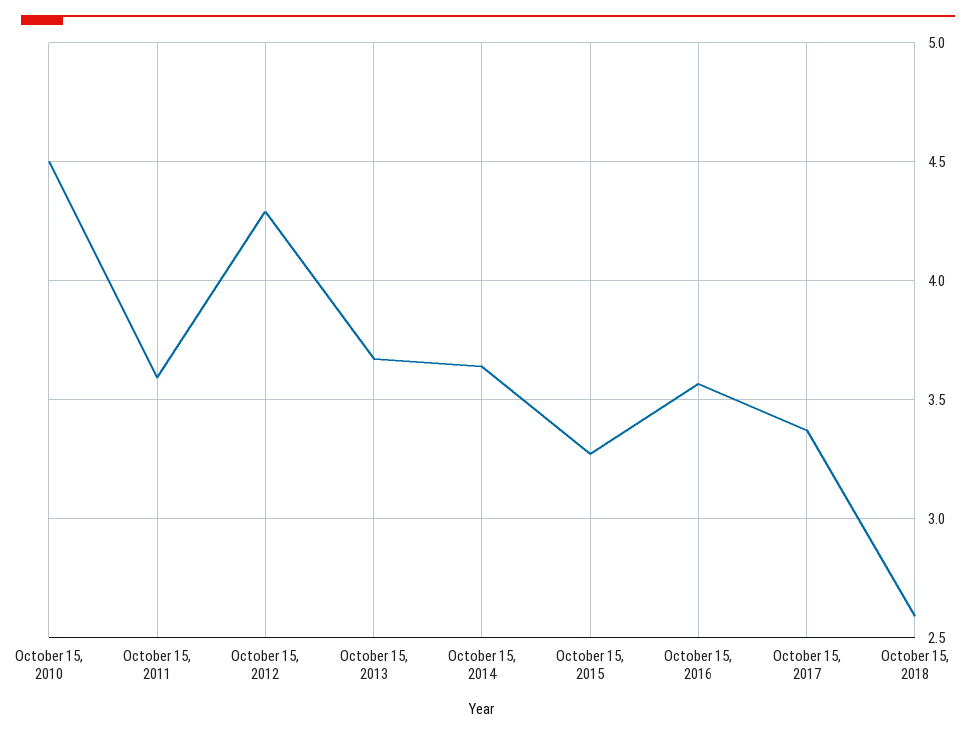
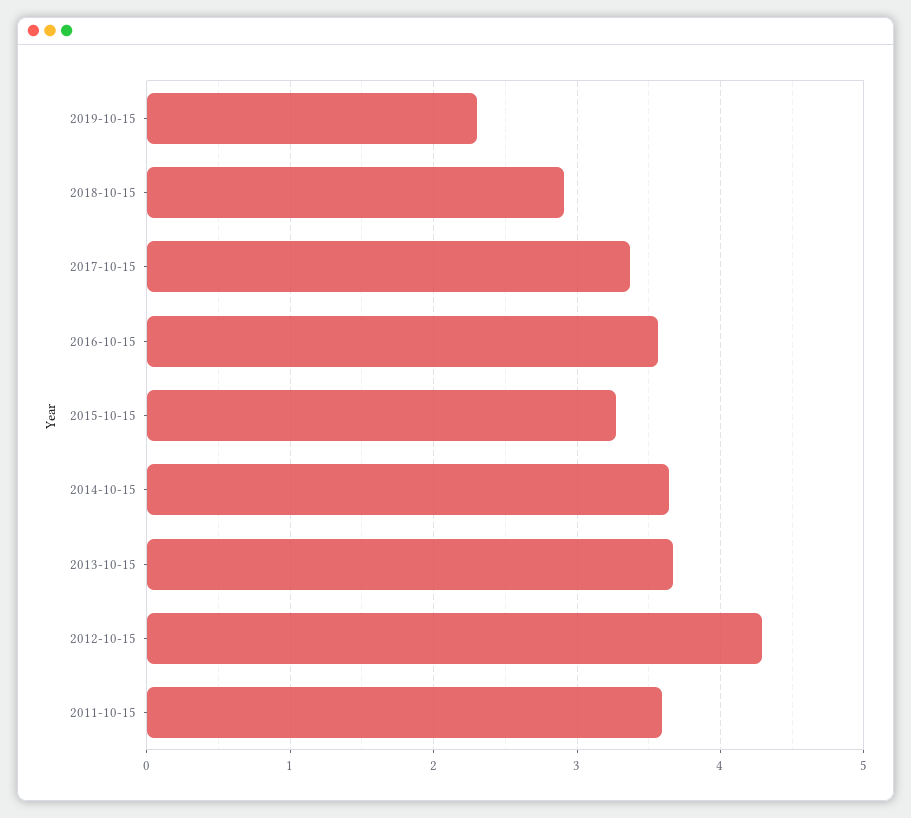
October 15, 2010: 4.5 -> none
October 15, 2018: 2.6 -> 2.9
2019-10-15: none -> 2.3

